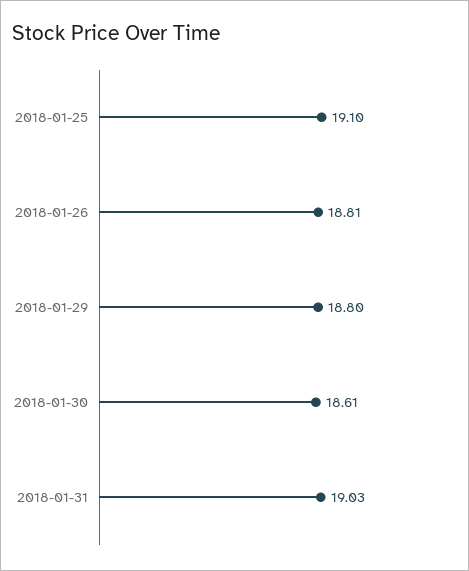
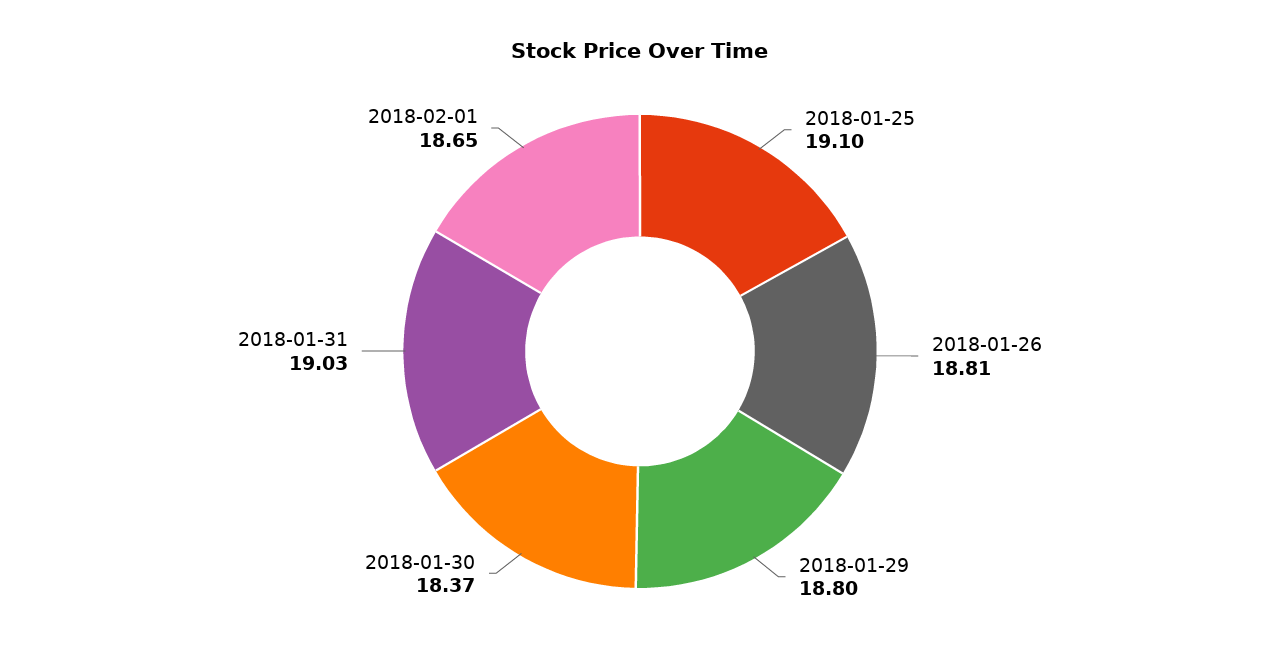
2018-01-30: 18.61 -> 18.37
2018-02-01: none -> 18.65

